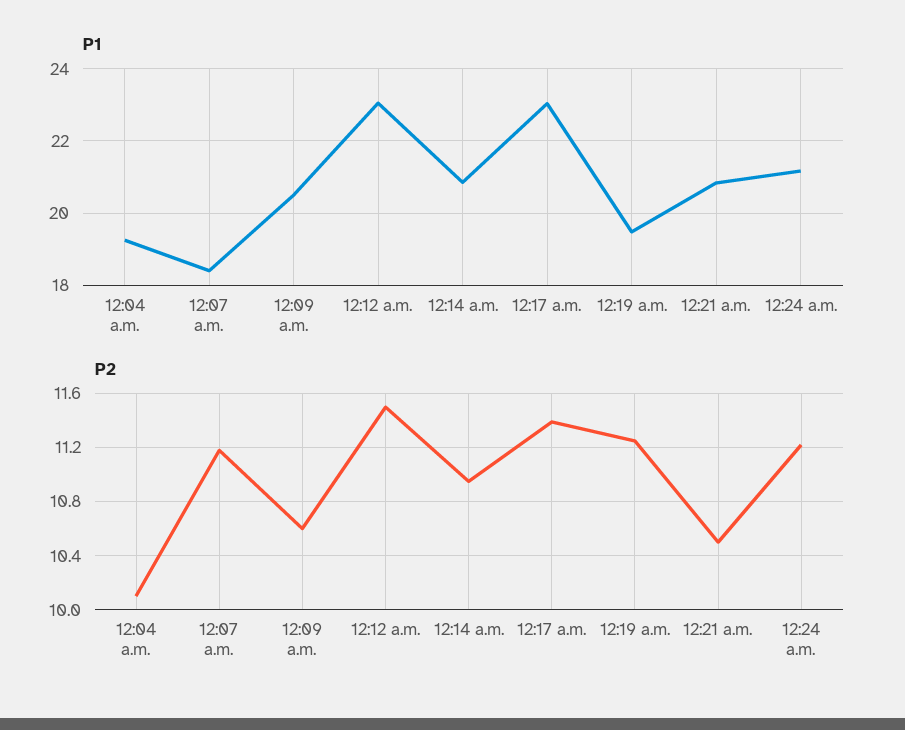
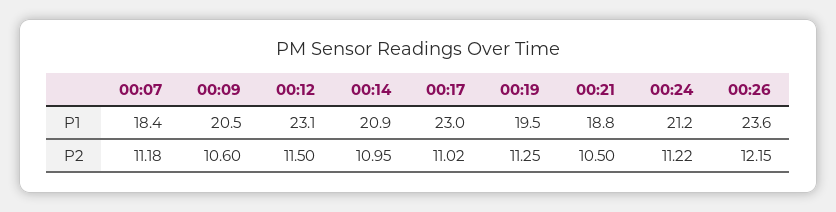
P1, 12:04 a.m.: 19.2 -> none
P1, 12:21 a.m.: 20.8 -> 18.8
P2, 12:04 a.m.: 10.1 -> none
P2, 12:17 a.m.: 11.4 -> 11.02
P1, 00:26: none -> 23.6
P2, 00:26: none -> 12.15

